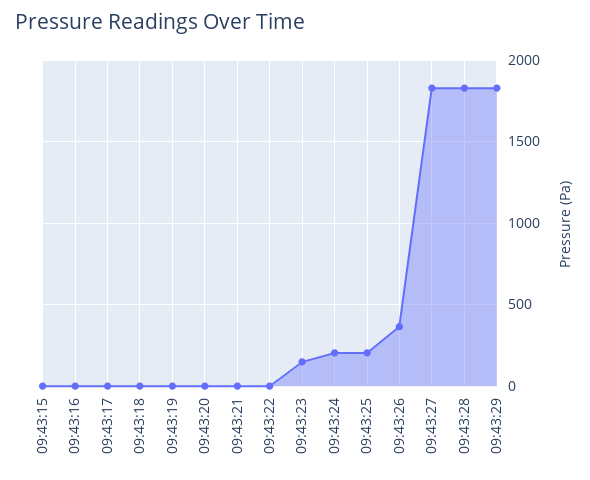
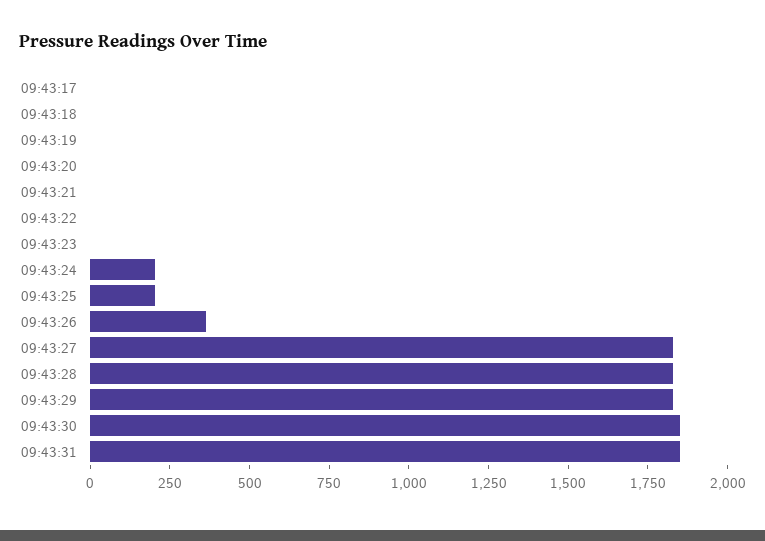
09:43:15: 0 -> none
09:43:16: 0 -> none
09:43:23: 150 -> 0
09:43:30: none -> 1850
09:43:31: none -> 1850

